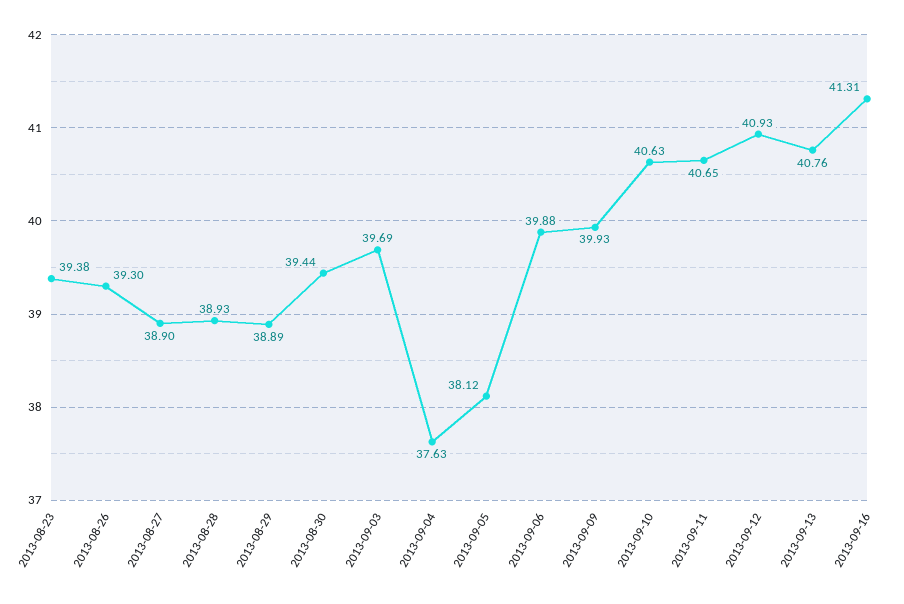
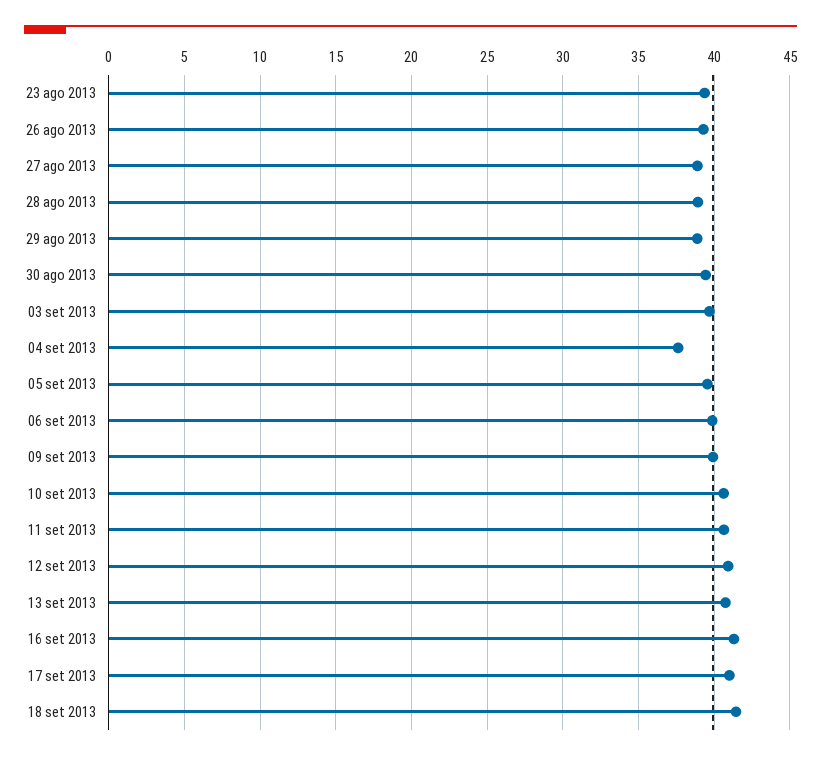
2013-09-05: 38.12 -> 39.5
17 set 2013: none -> 41
18 set 2013: none -> 41.5

